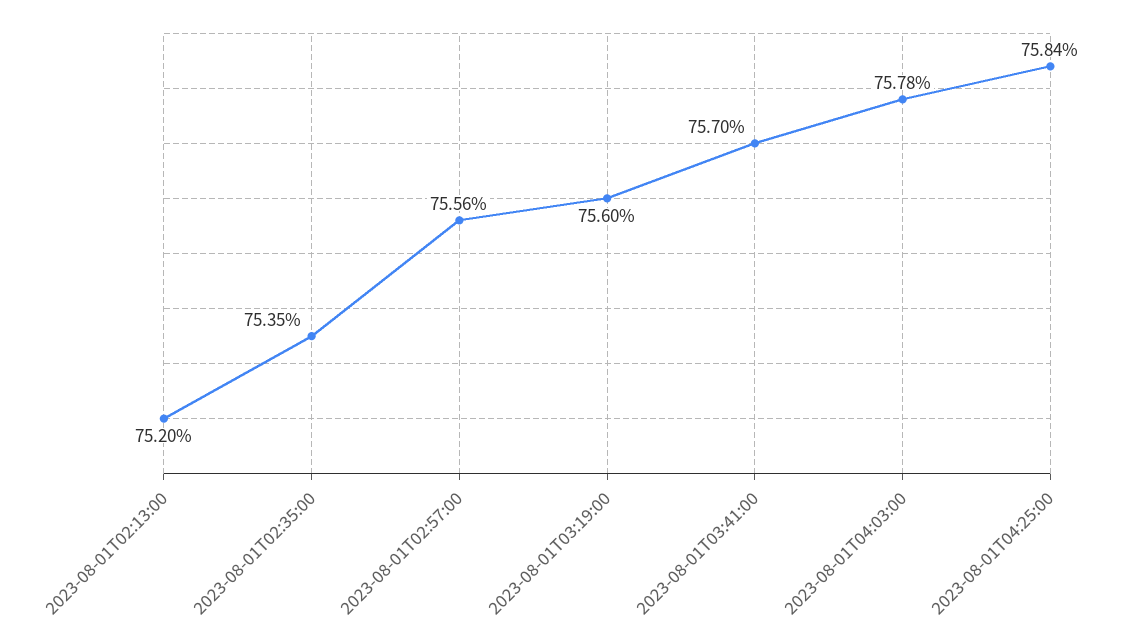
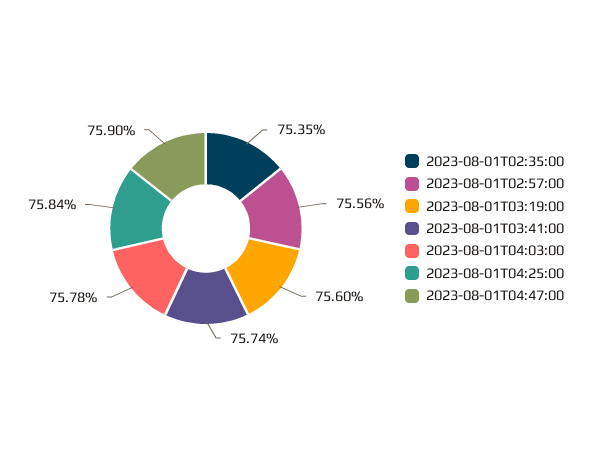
2023-08-01T02:13:00: 75.2 -> none
2023-08-01T03:41:00: 75.7 -> 75.74
2023-08-01T04:47:00: none -> 75.9

